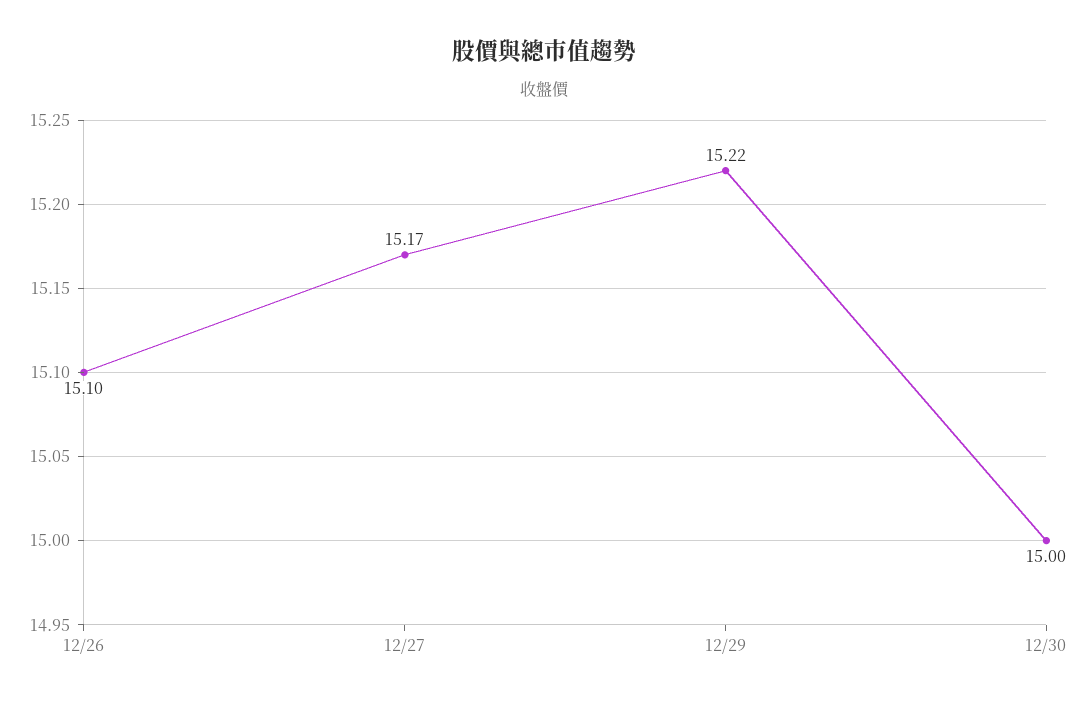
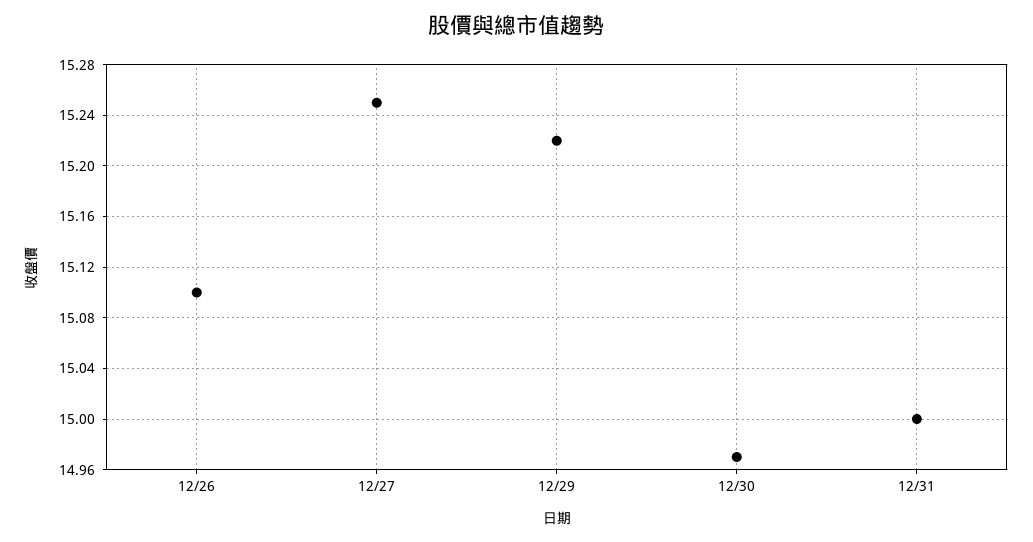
12/27: 15.17 -> 15.25
12/30: 15 -> 14.97
12/31: none -> 15

